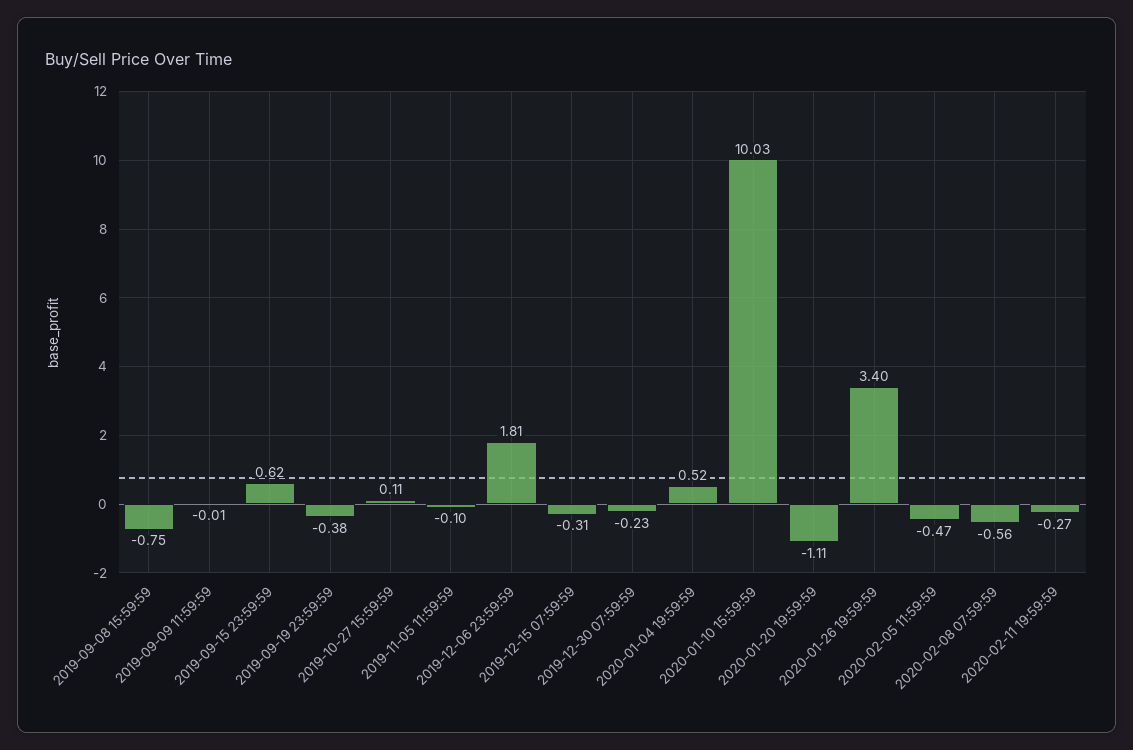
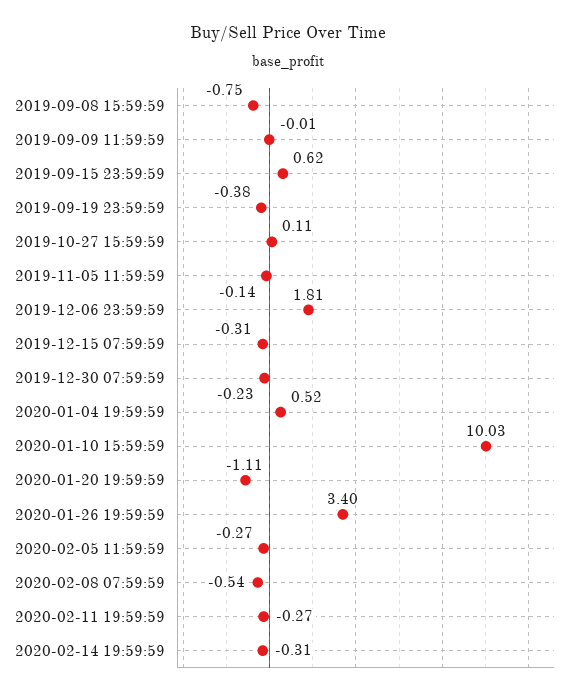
2019-11-05 11:59:59: -0.1 -> -0.14
2020-02-05 11:59:59: -0.47 -> -0.27
2020-02-08 07:59:59: -0.56 -> -0.54
2020-02-14 19:59:59: none -> -0.31

